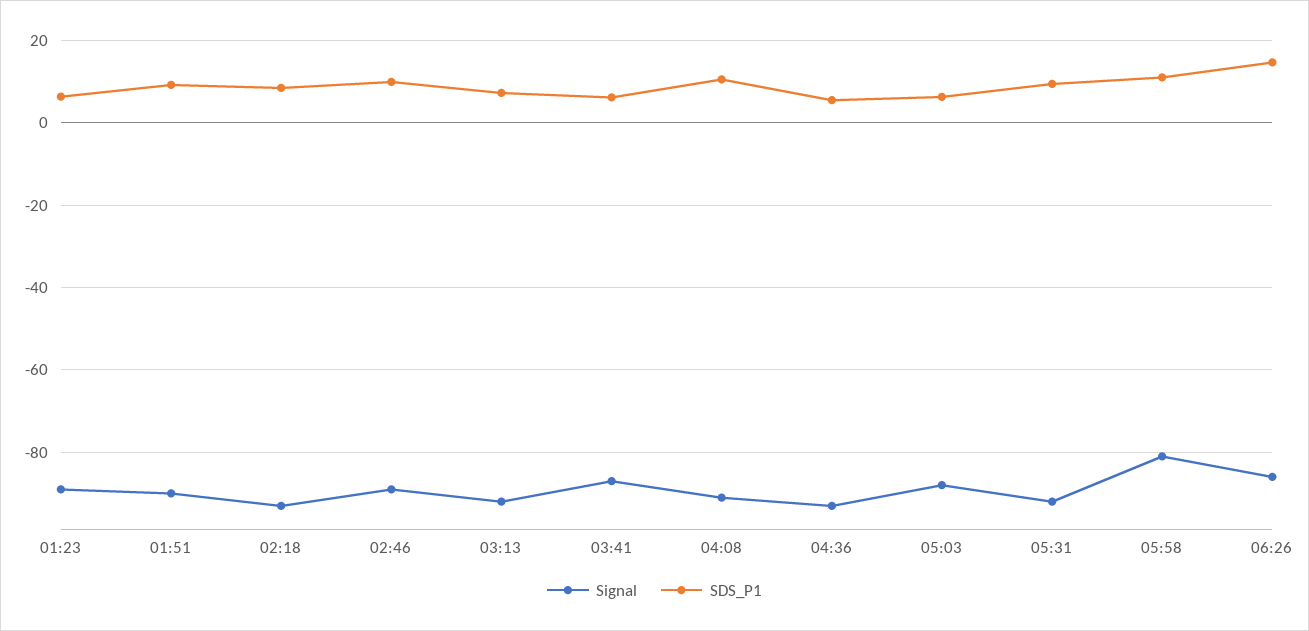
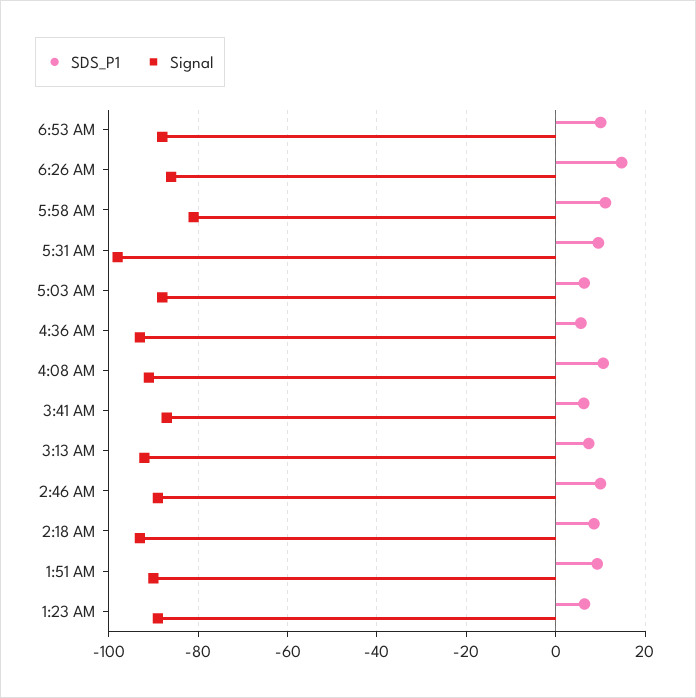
Signal, 05:31: -92 -> -98
SDS_P1, 6:53 AM: none -> 10
Signal, 6:53 AM: none -> -88

